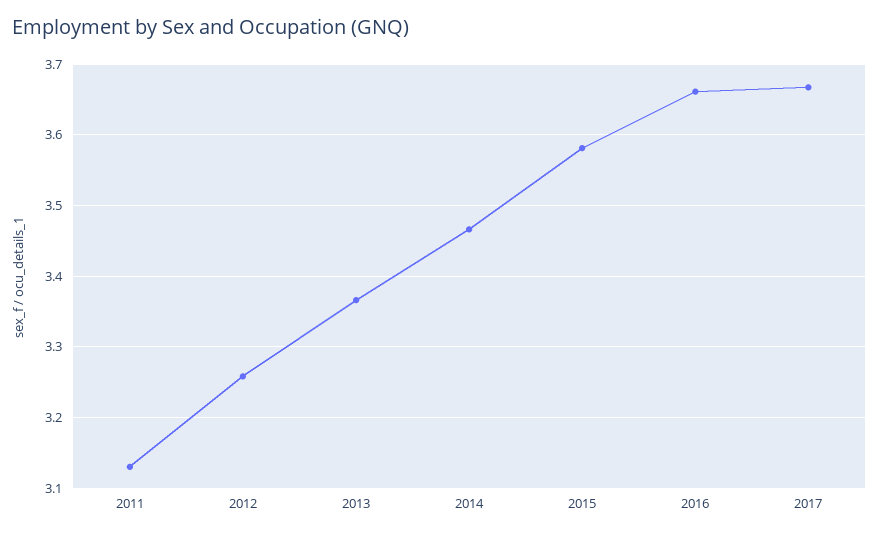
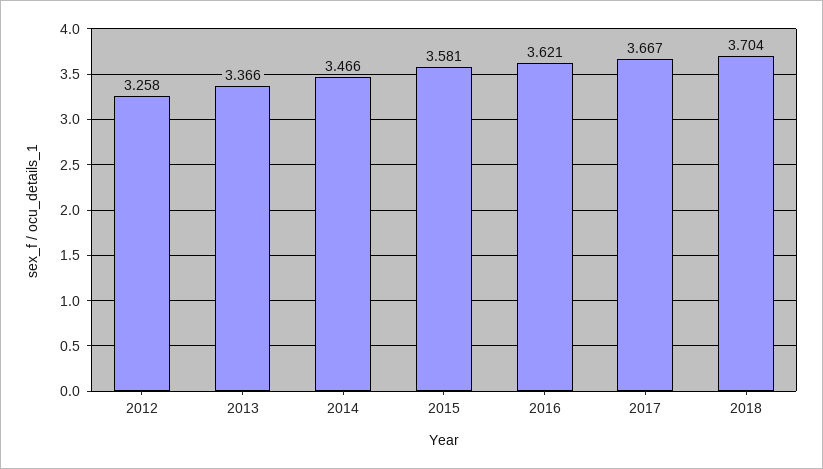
2011: 3.13 -> none
2016: 3.66 -> 3.621
2018: none -> 3.704

